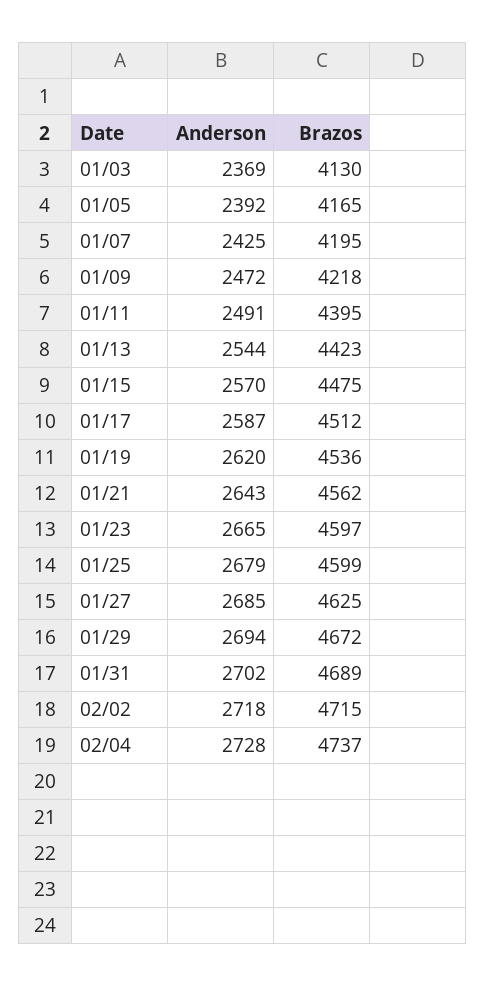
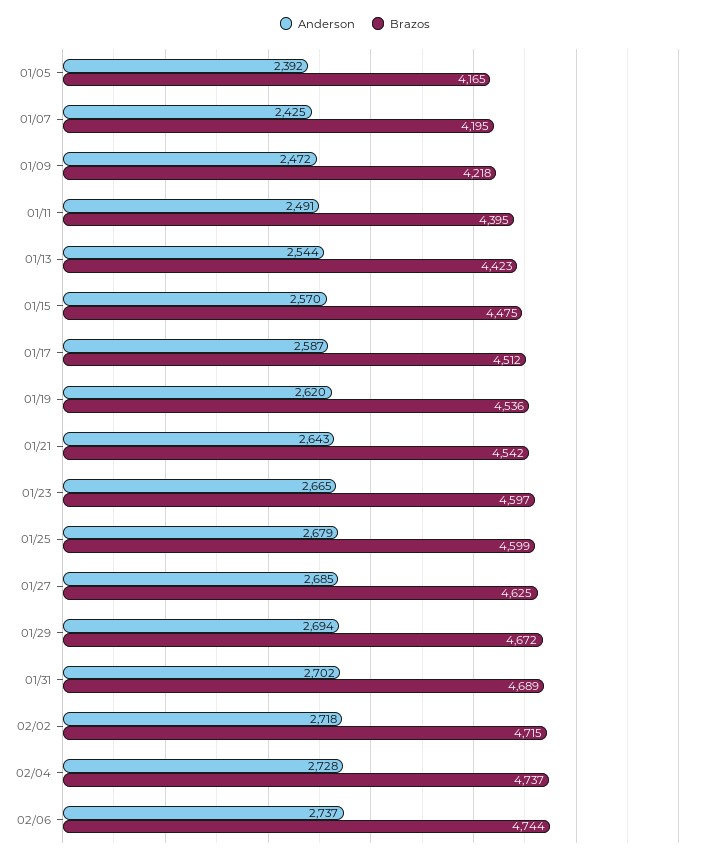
Anderson, 01/03: 2369 -> none
Brazos, 01/03: 4130 -> none
Brazos, 01/21: 4562 -> 4542
Anderson, 02/06: none -> 2737
Brazos, 02/06: none -> 4744

